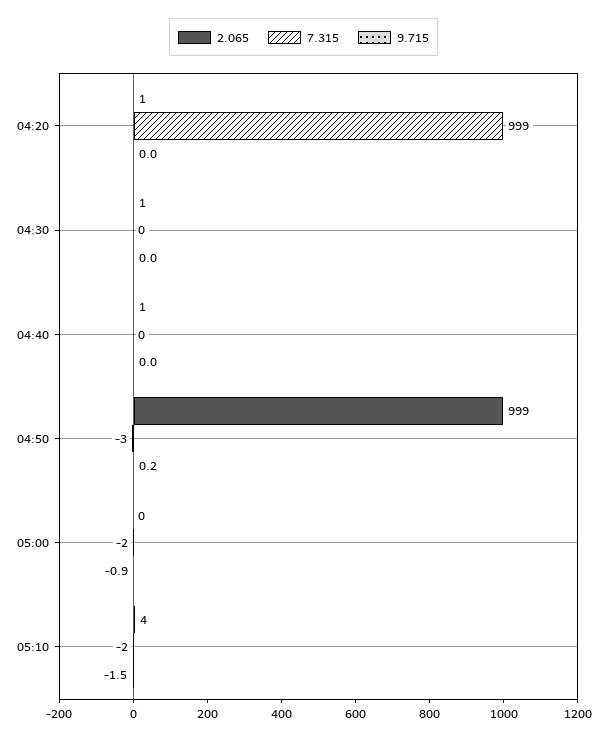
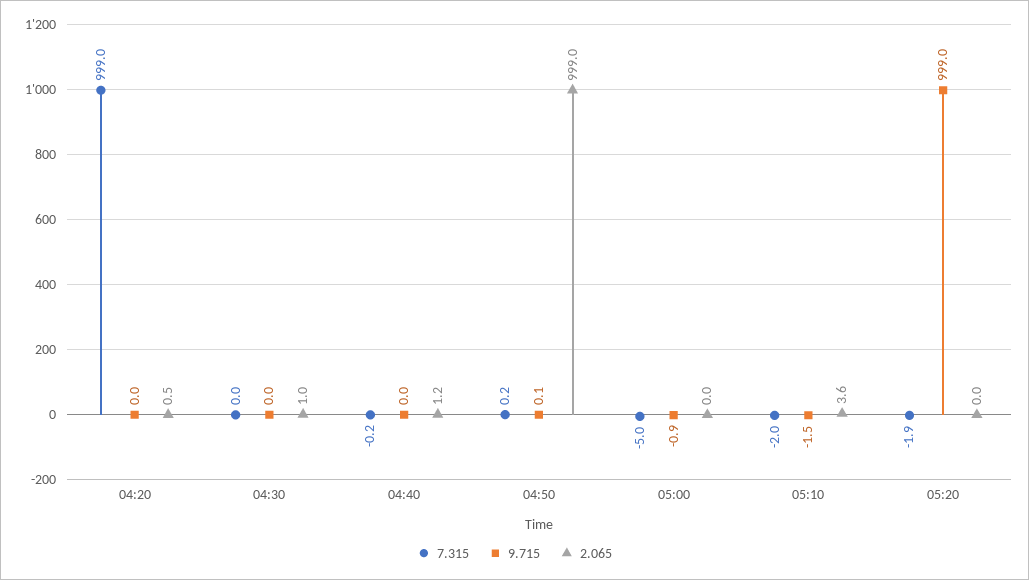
7.315, 04:50: -3 -> 0.2
9.715, 04:50: 0.2 -> 0.1
7.315, 05:00: -2 -> -5
7.315, 05:20: none -> -1.9
9.715, 05:20: none -> 999
2.065, 05:20: none -> 0

